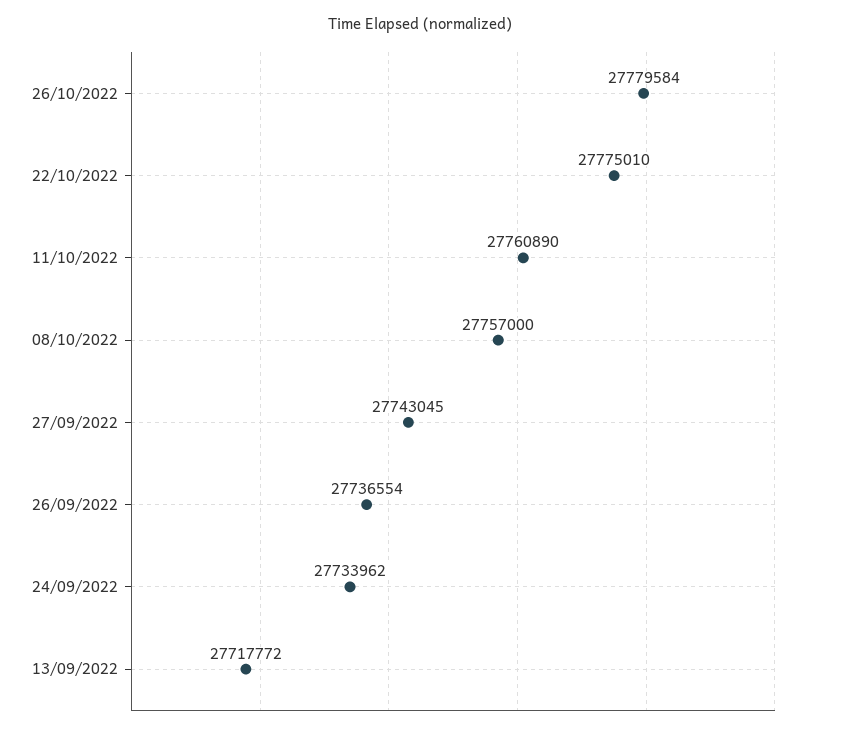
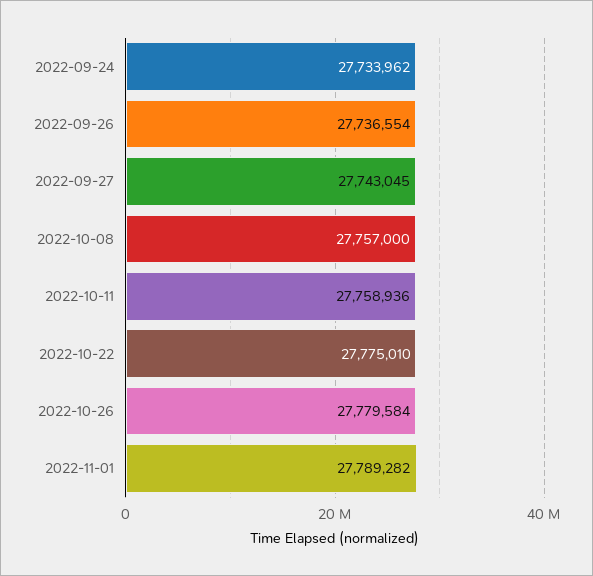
11/10/2022: 27760890 -> 27758936
13/09/2022: 27717772 -> none
2022-11-01: none -> 27789282

